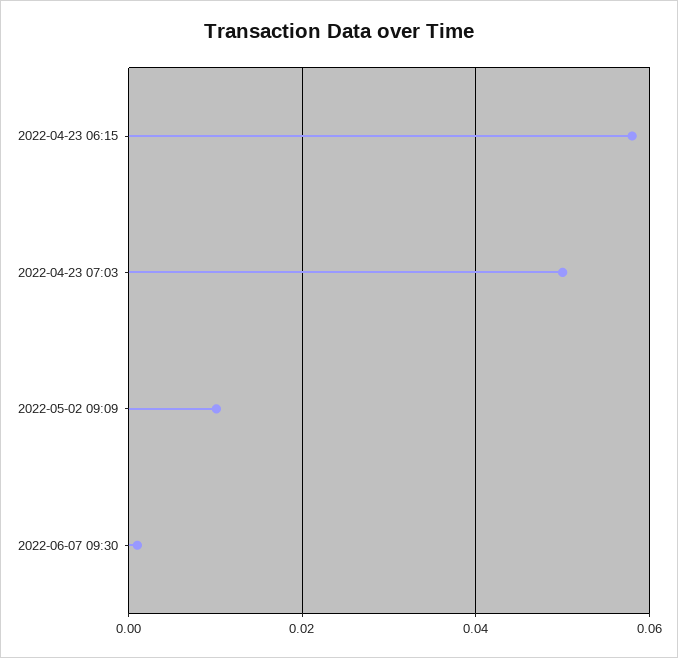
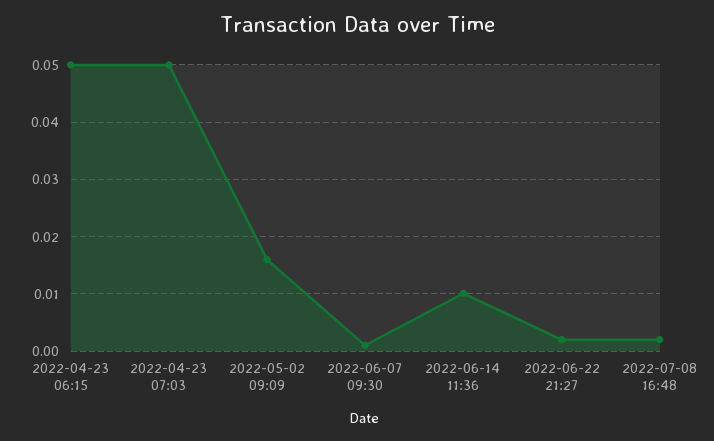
2022-04-23 06:15: 0.058 -> 0.05
2022-05-02 09:09: 0.01 -> 0.016
2022-06-14 11:36: none -> 0.01
2022-06-22 21:27: none -> 0.002
2022-07-08 16:48: none -> 0.002

